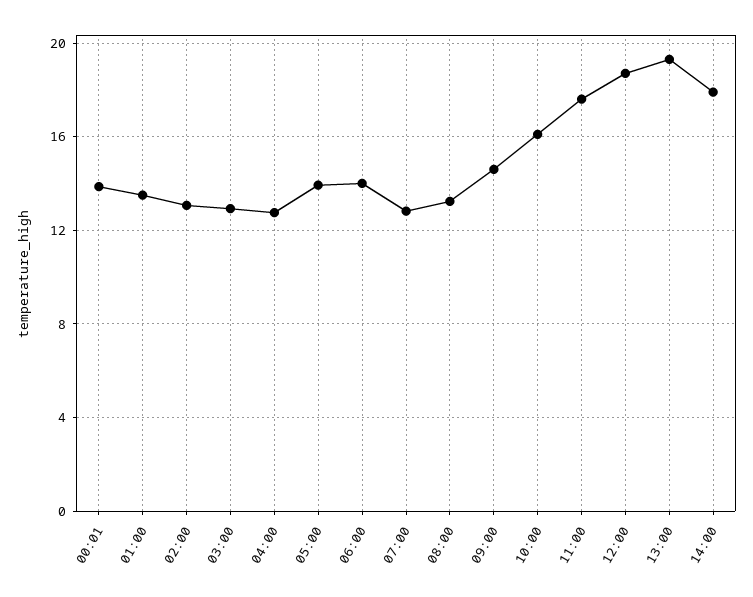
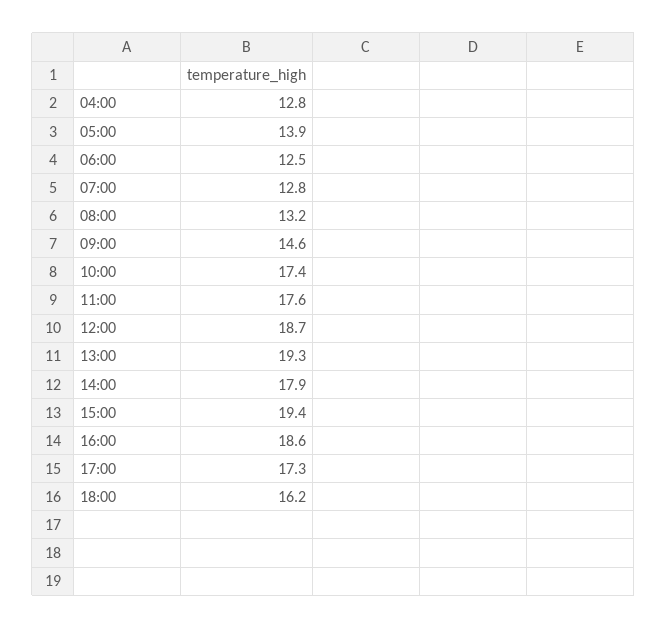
00:01: 14 -> none
01:00: 13.5 -> none
02:00: 13 -> none
03:00: 13 -> none
06:00: 14 -> 12.5
10:00: 16 -> 17.4
15:00: none -> 19.4
16:00: none -> 18.6
17:00: none -> 17.3
18:00: none -> 16.2

